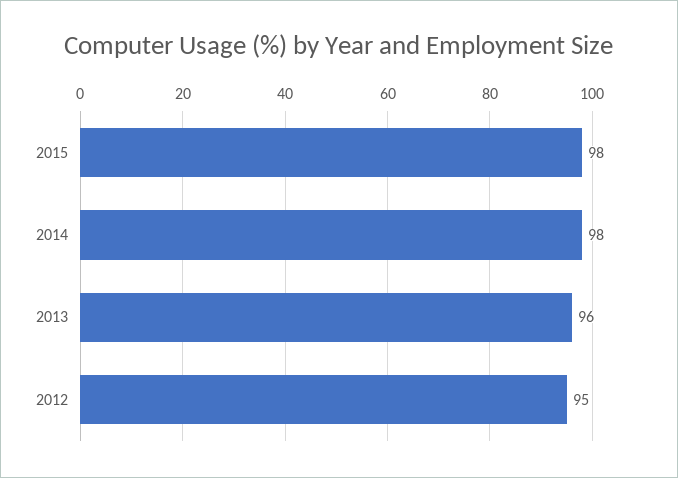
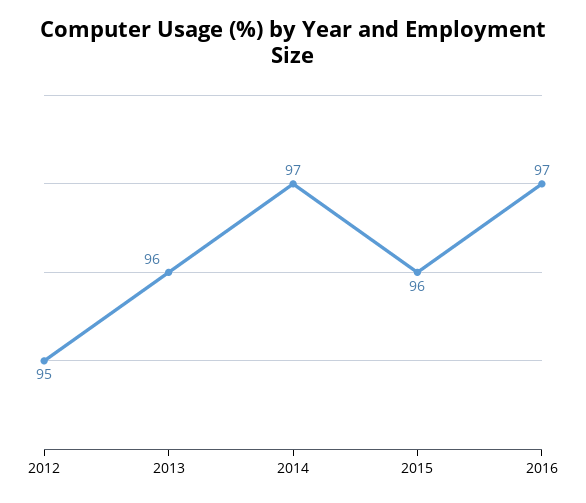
2015: 98 -> 96
2014: 98 -> 97
2016: none -> 97

